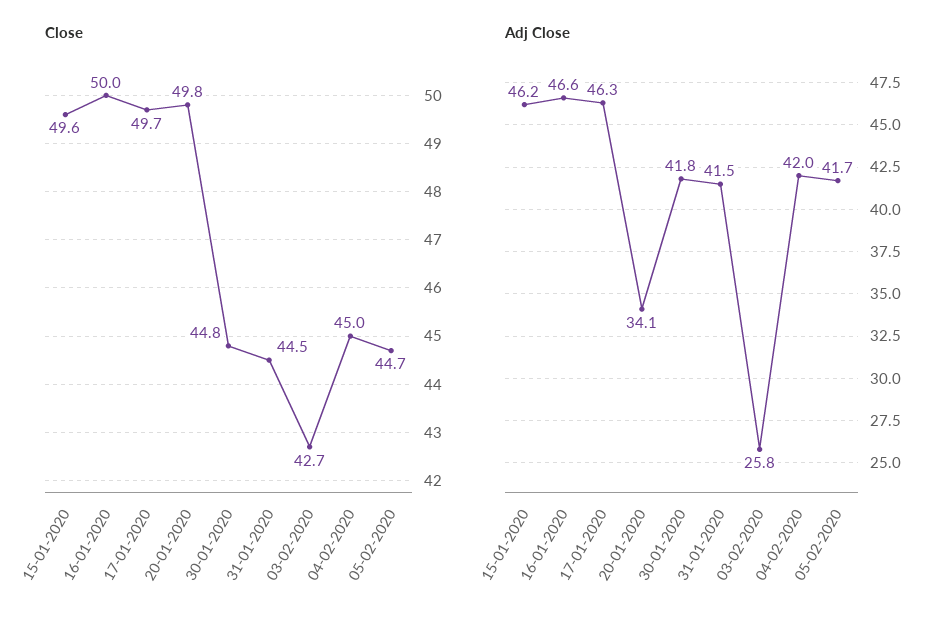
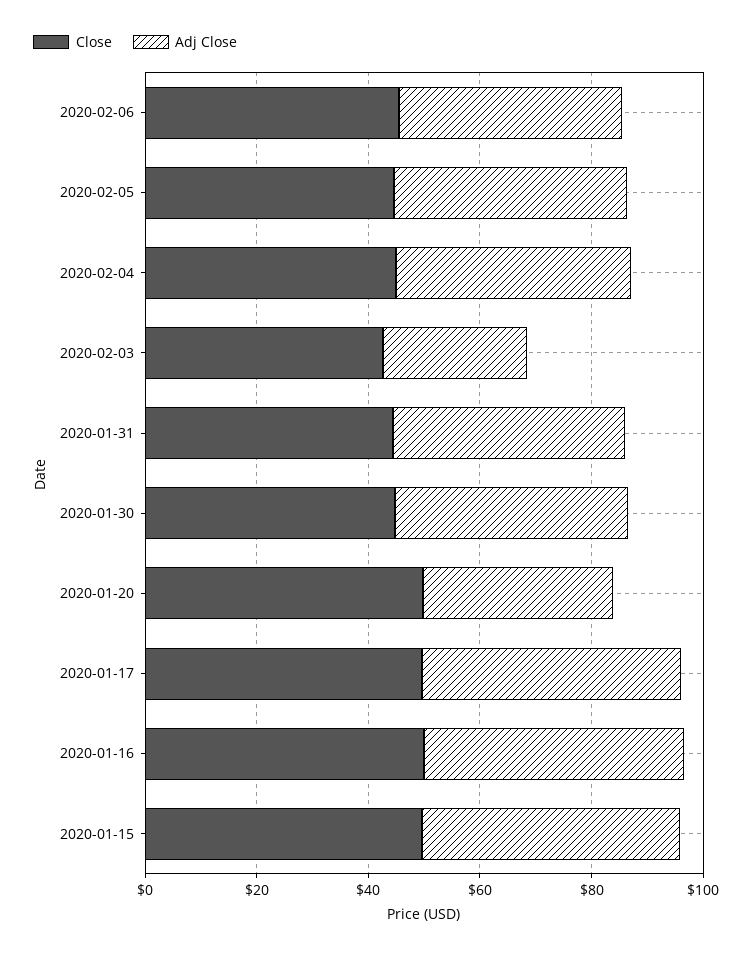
Close, 2020-02-06: none -> 45
Adj Close, 2020-02-06: none -> 40

